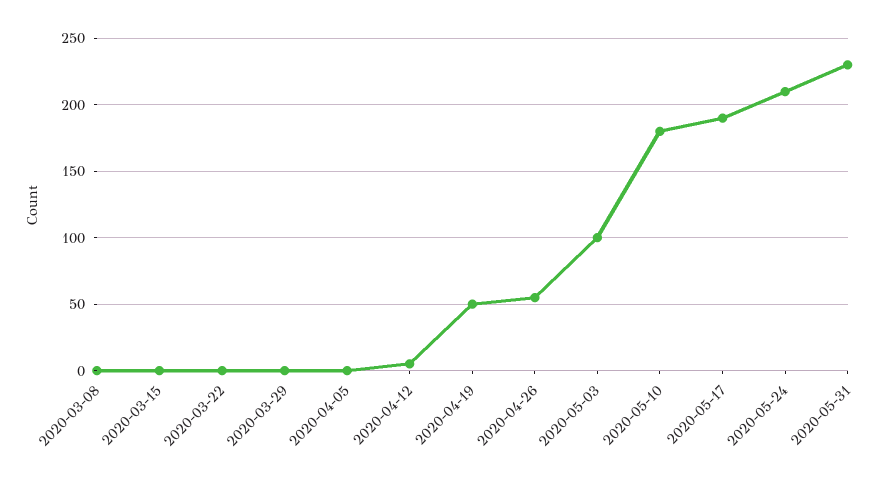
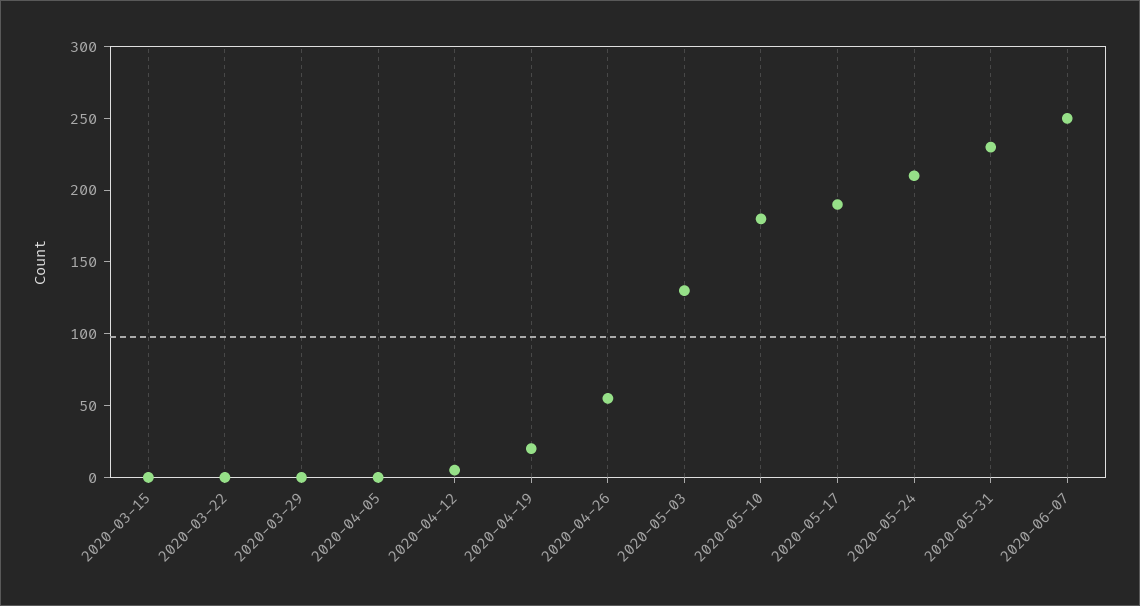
2020-03-08: 0 -> none
2020-04-19: 50 -> 20
2020-05-03: 100 -> 130
2020-06-07: none -> 250

